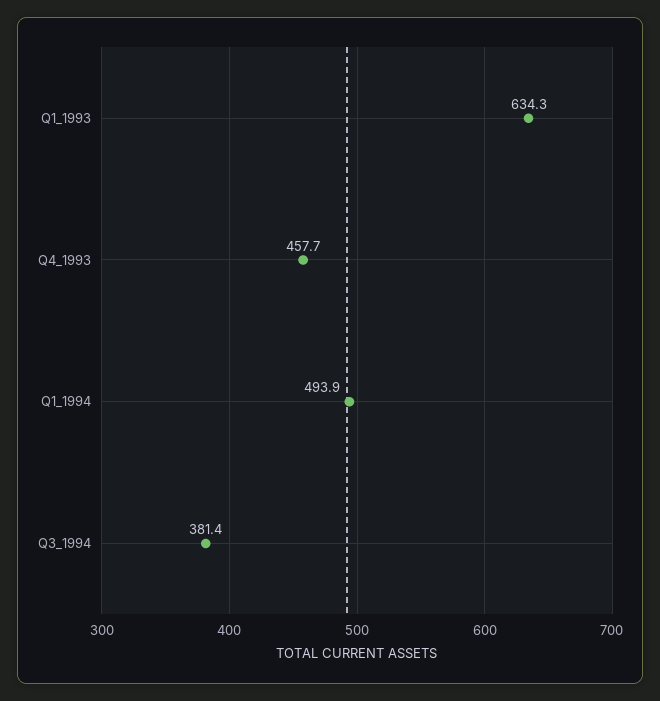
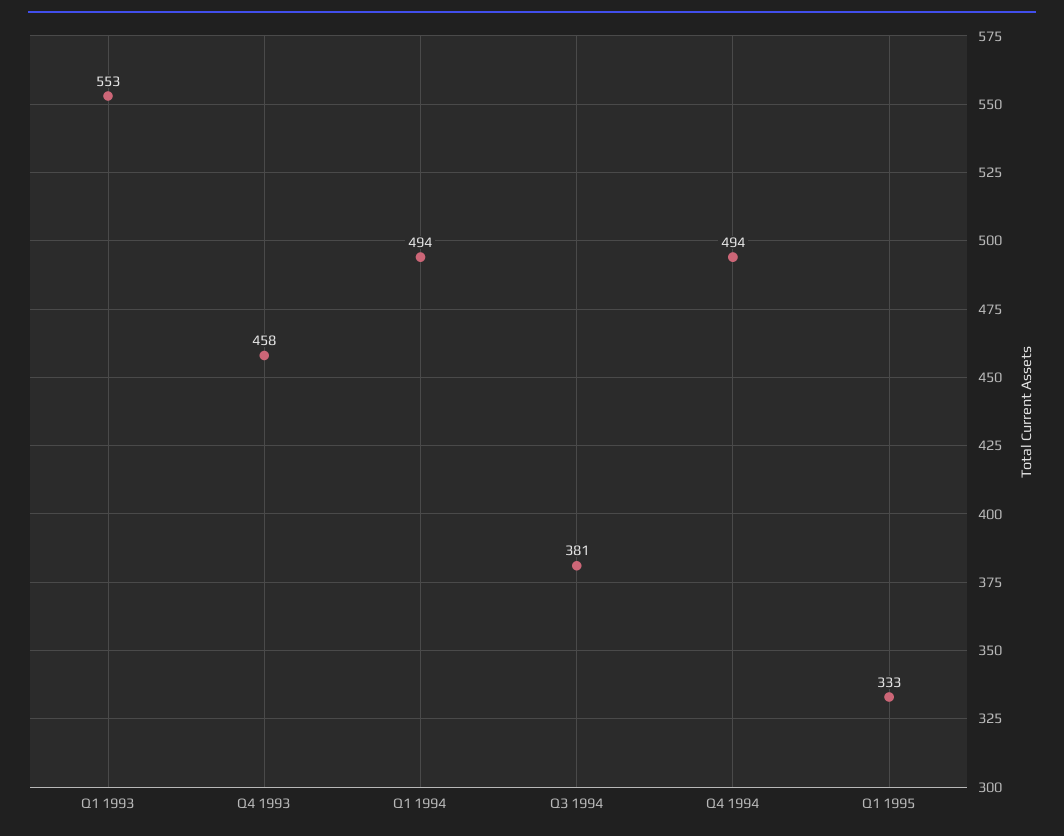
Q1_1993: 634.3 -> 553
Q4 1994: none -> 494
Q1 1995: none -> 333

